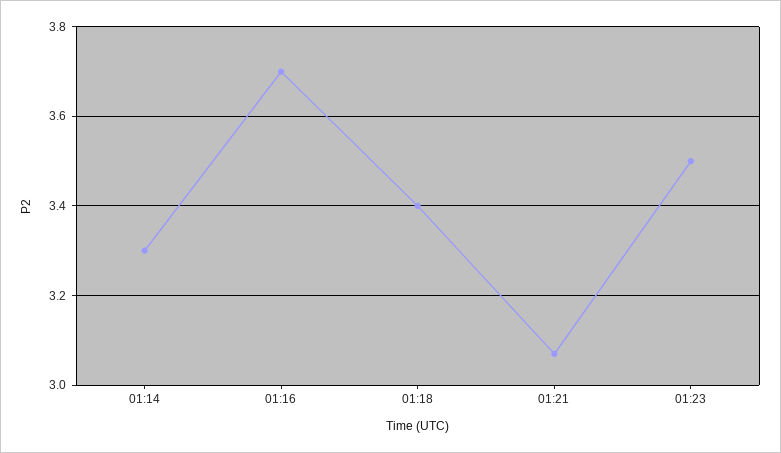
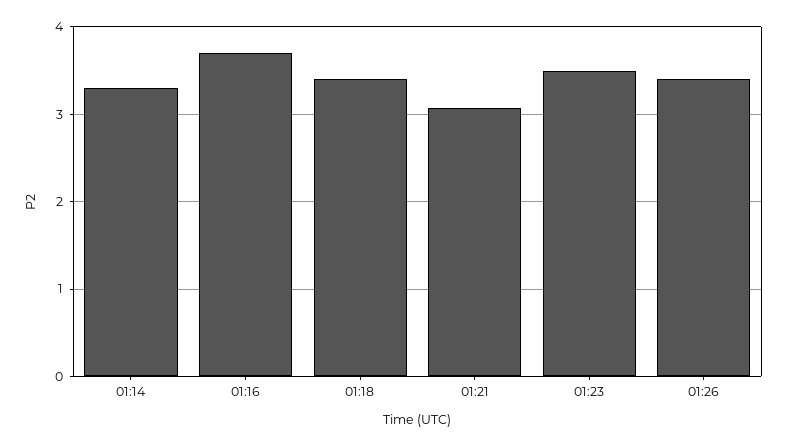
01:26: none -> 3.4

